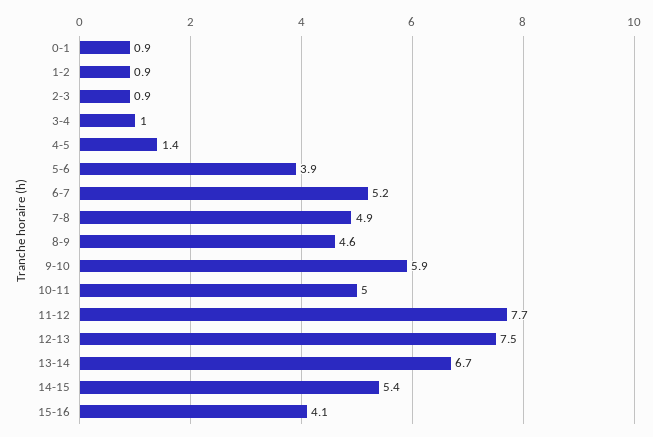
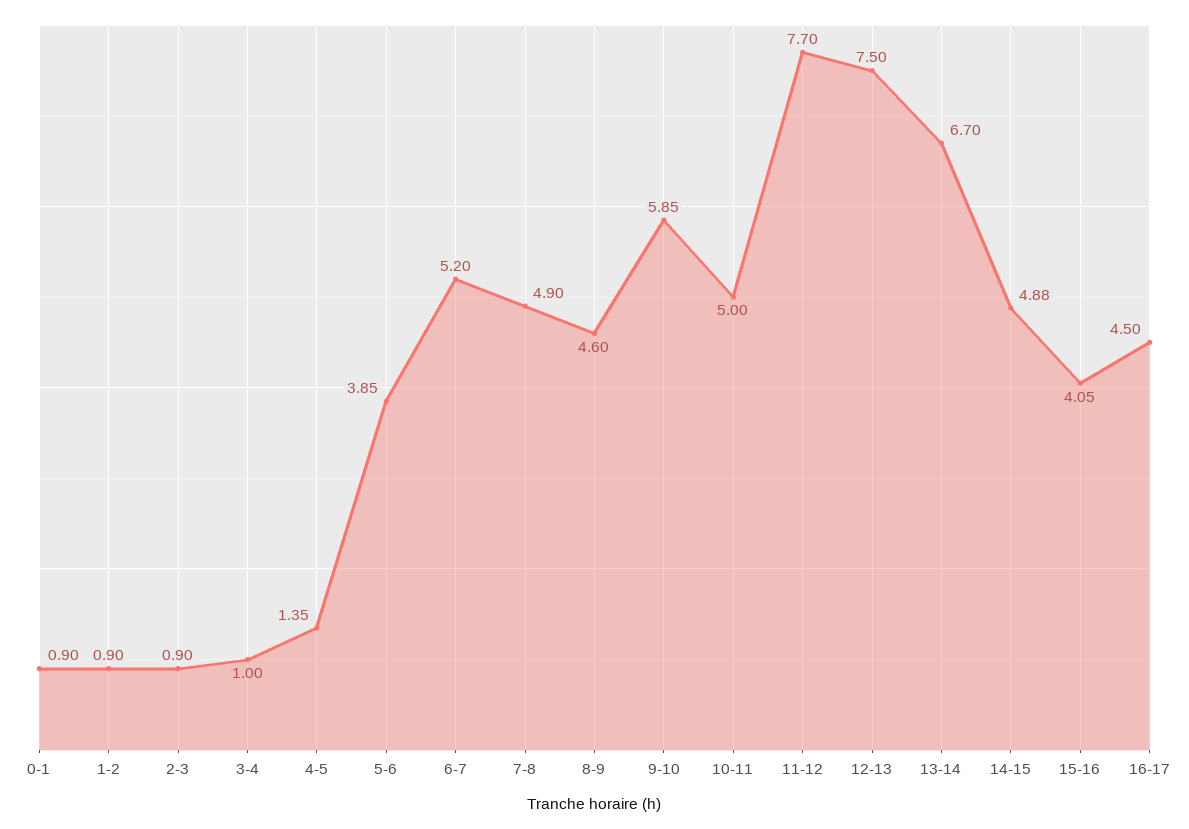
14-15: 5.4 -> 4.88
16-17: none -> 4.5

